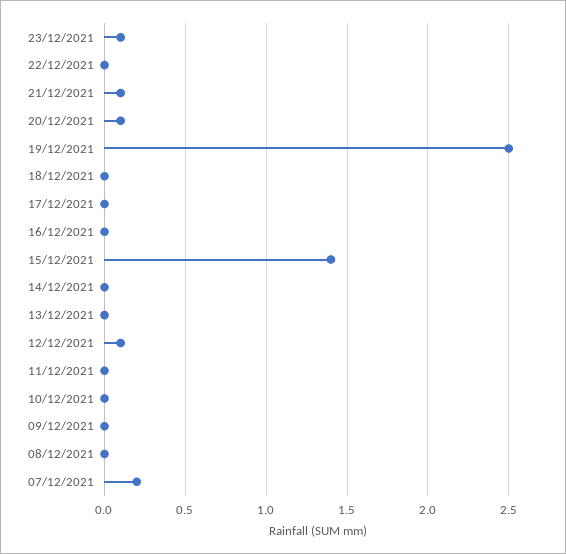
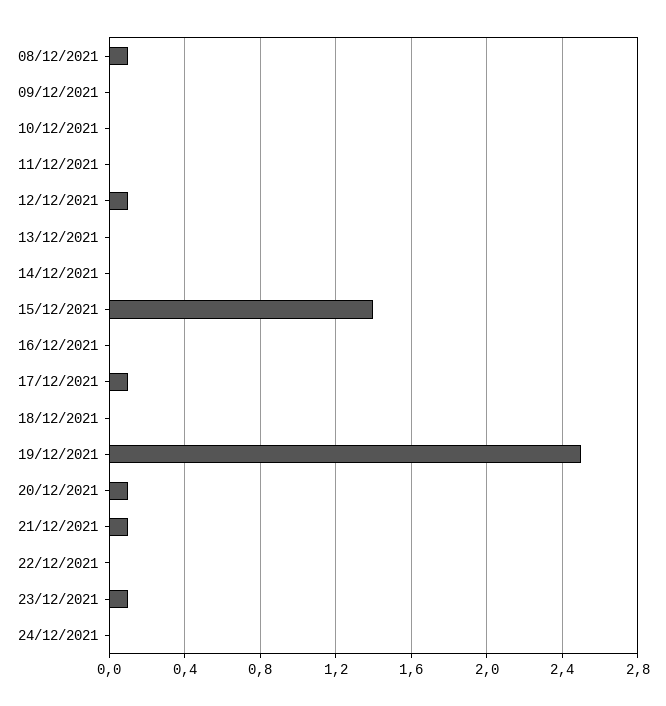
17/12/2021: 0 -> 0.1
08/12/2021: 0 -> 0.1
07/12/2021: 0.2 -> none
24/12/2021: none -> 0

